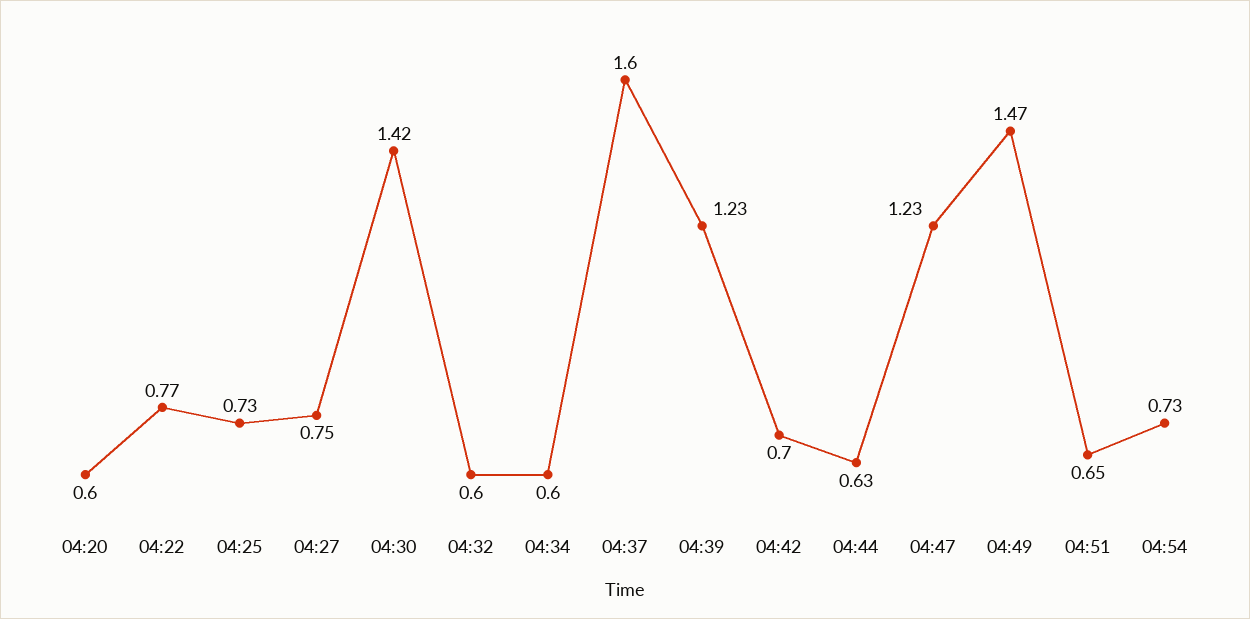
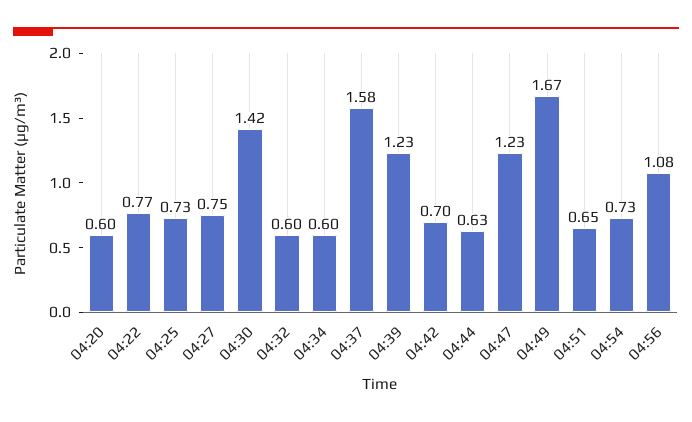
04:37: 1.6 -> 1.58
04:49: 1.47 -> 1.67
04:56: none -> 1.08

